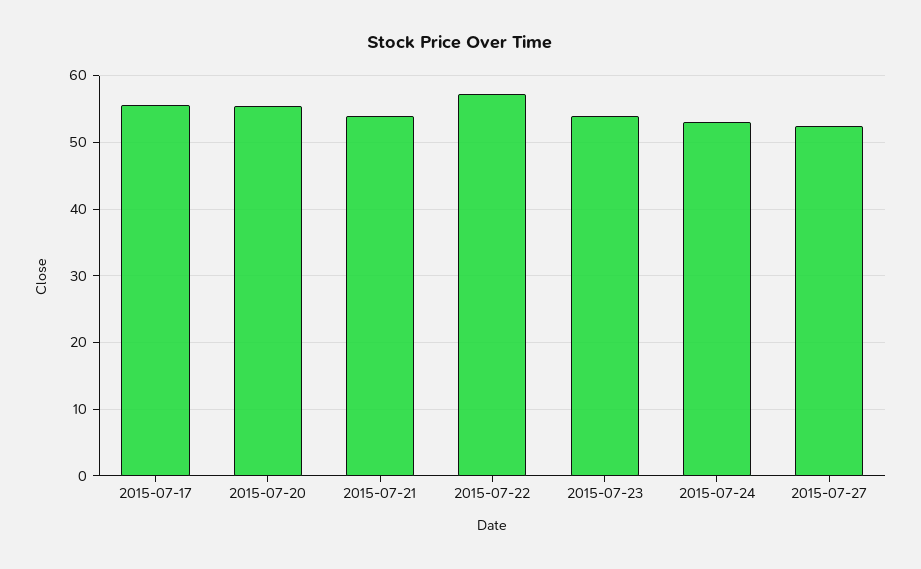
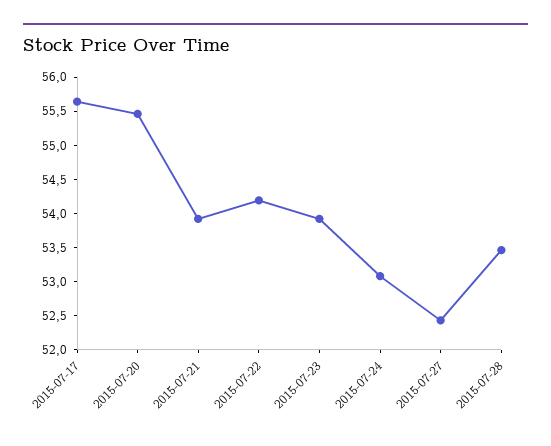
2015-07-22: 57 -> 54.25
2015-07-28: none -> 53.5

